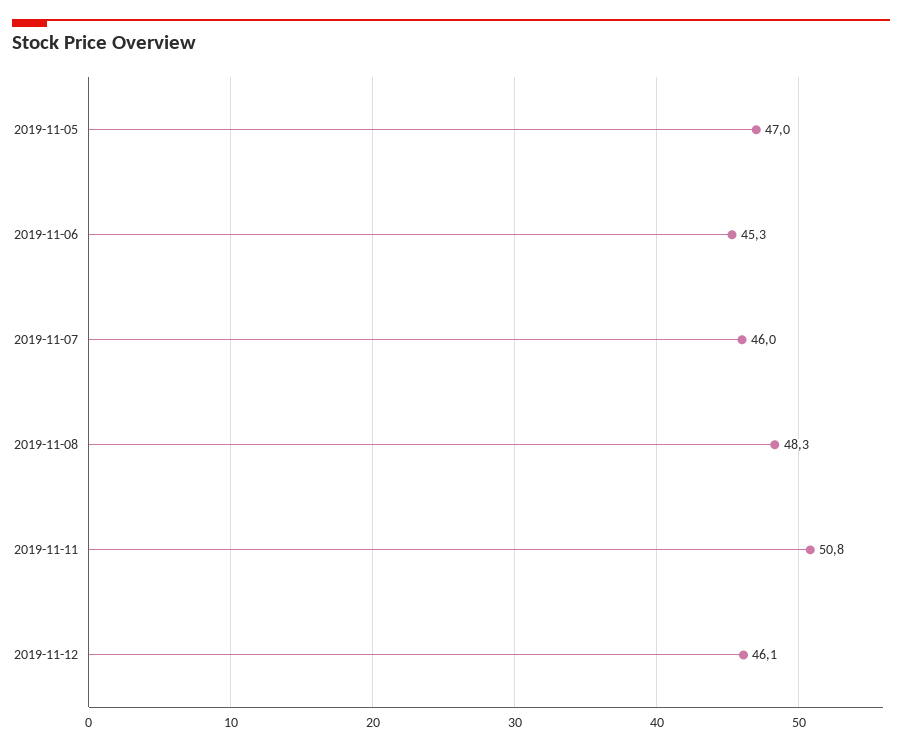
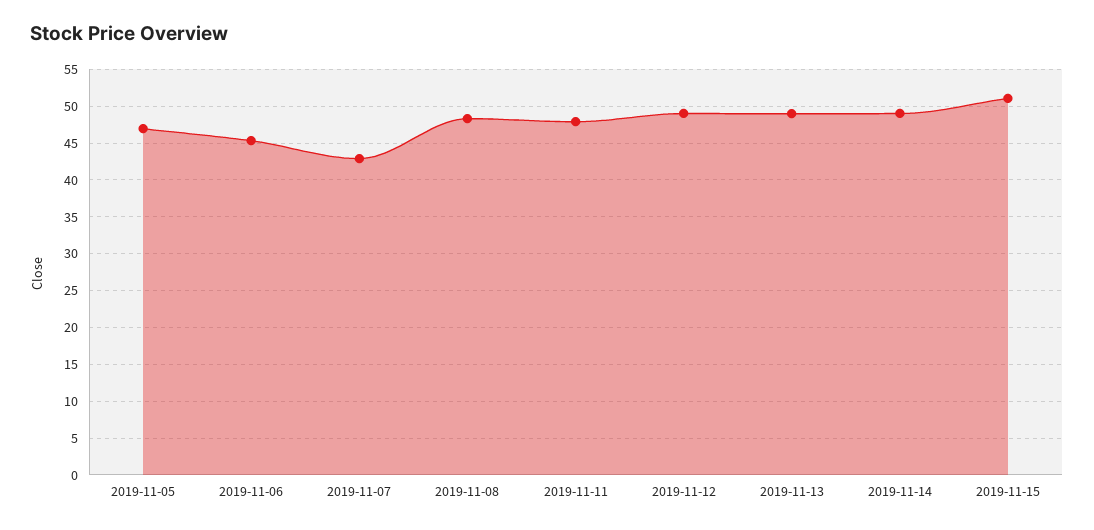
2019-11-07: 46 -> 43
2019-11-11: 50.8 -> 48
2019-11-12: 46.1 -> 49
2019-11-13: none -> 49
2019-11-14: none -> 49
2019-11-15: none -> 51

